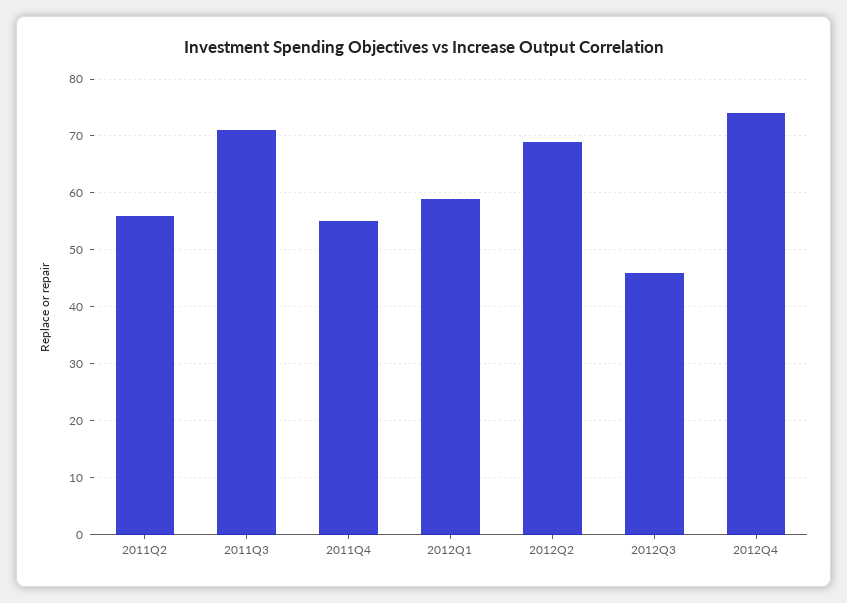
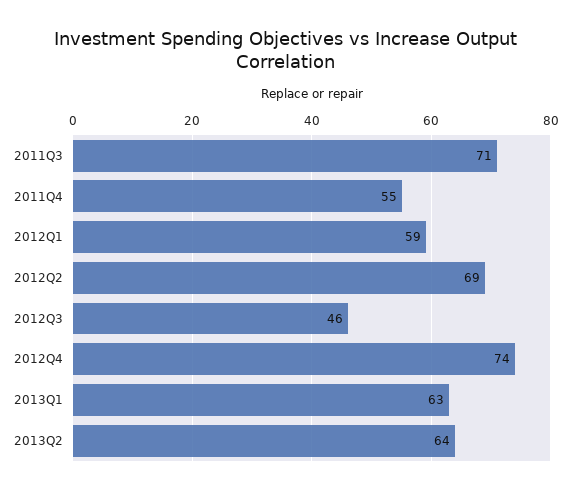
2011Q2: 55 -> none
2013Q1: none -> 63
2013Q2: none -> 64

